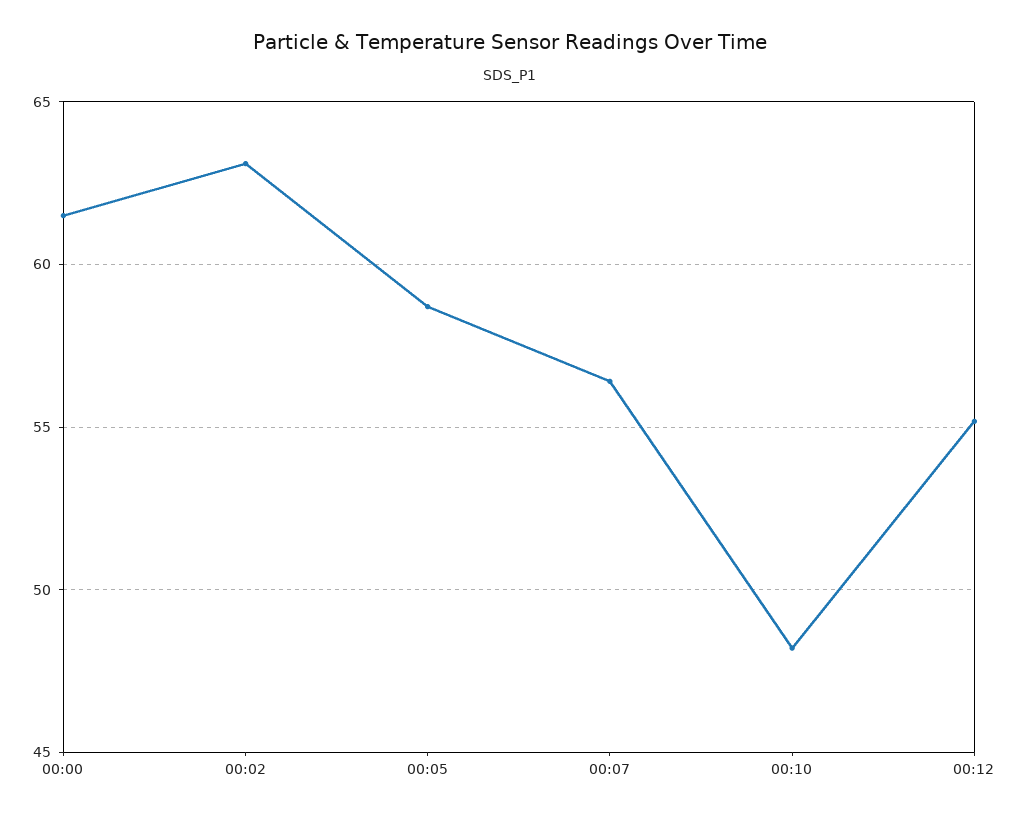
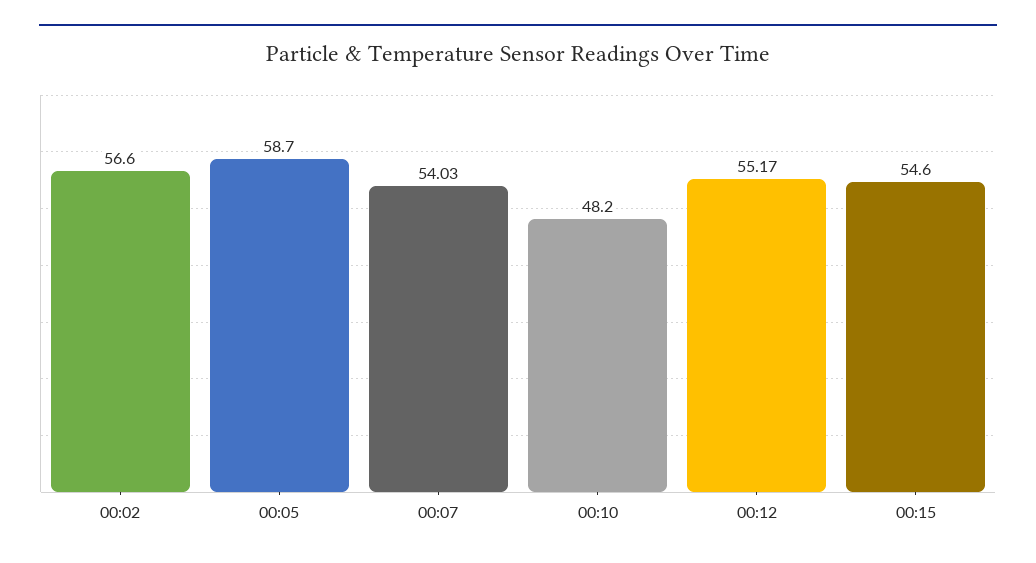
00:00: 61.5 -> none
00:02: 63 -> 56.6
00:07: 56.5 -> 54.03
00:15: none -> 54.6

